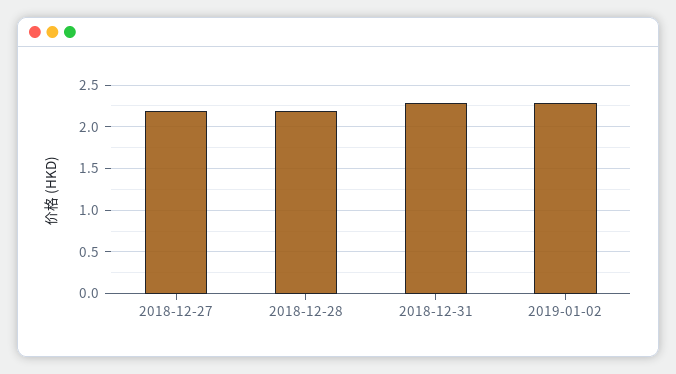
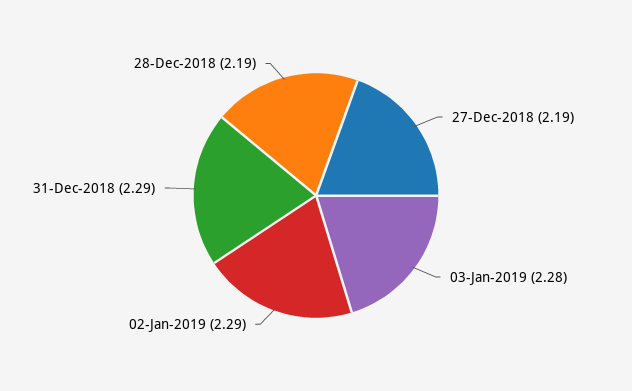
03-Jan-2019: none -> 2.28

